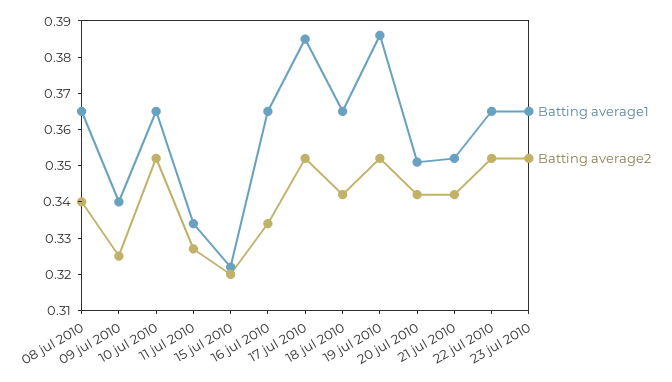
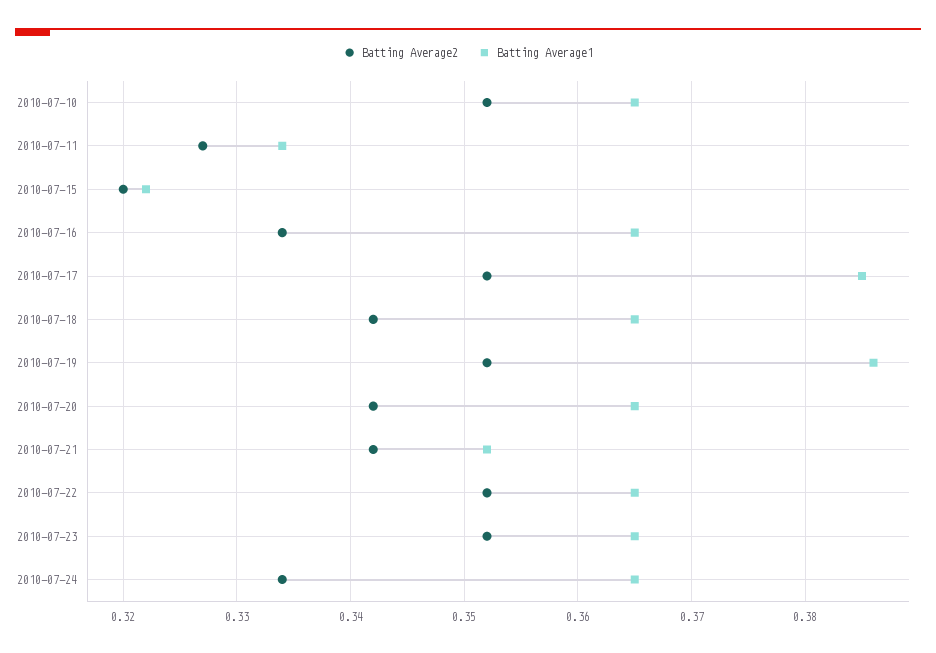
Batting average1, 08 jul 2010: 0.365 -> none
Batting average2, 08 jul 2010: 0.34 -> none
Batting average1, 09 jul 2010: 0.34 -> none
Batting average2, 09 jul 2010: 0.325 -> none
Batting average1, 20 jul 2010: 0.35 -> 0.365
Batting average2, 2010-07-24: none -> 0.334
Batting average1, 2010-07-24: none -> 0.365

